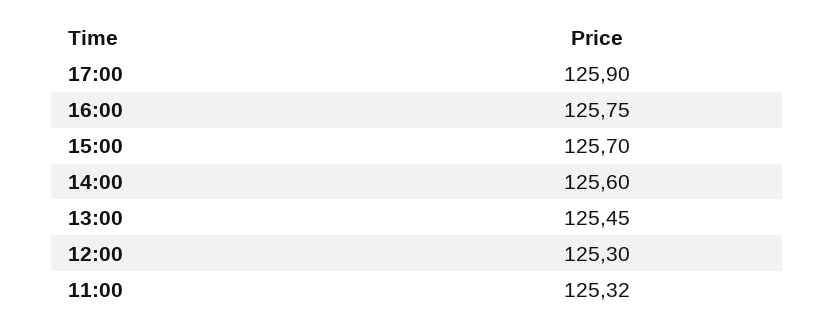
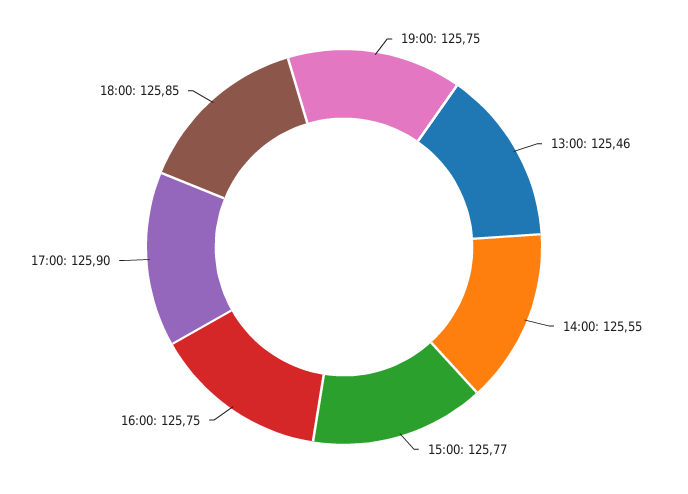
15:00: 125.7 -> 125.77
14:00: 125.6 -> 125.55
13:00: 125.45 -> 125.46
12:00: 125.3 -> none
11:00: 125.32 -> none
19:00: none -> 125.75
18:00: none -> 125.85

